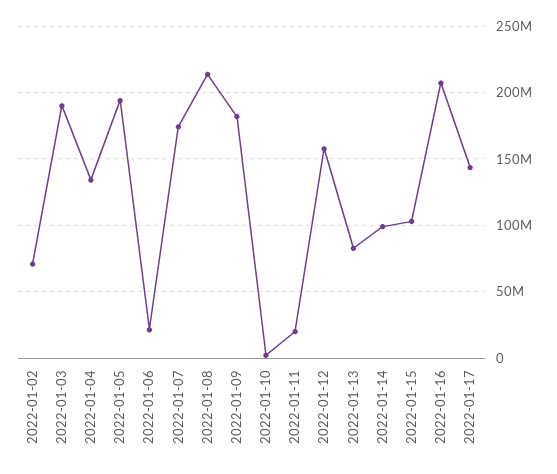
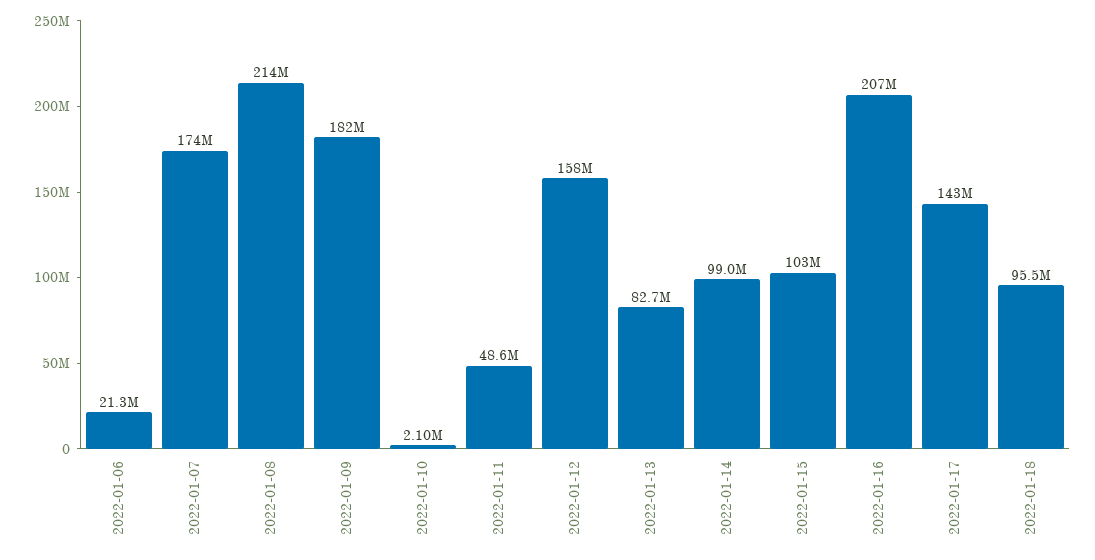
2022-01-02: 70000000 -> none
2022-01-03: 190000000 -> none
2022-01-04: 135000000 -> none
2022-01-05: 195000000 -> none
2022-01-11: 20000000 -> 48600000
2022-01-18: none -> 95500000

